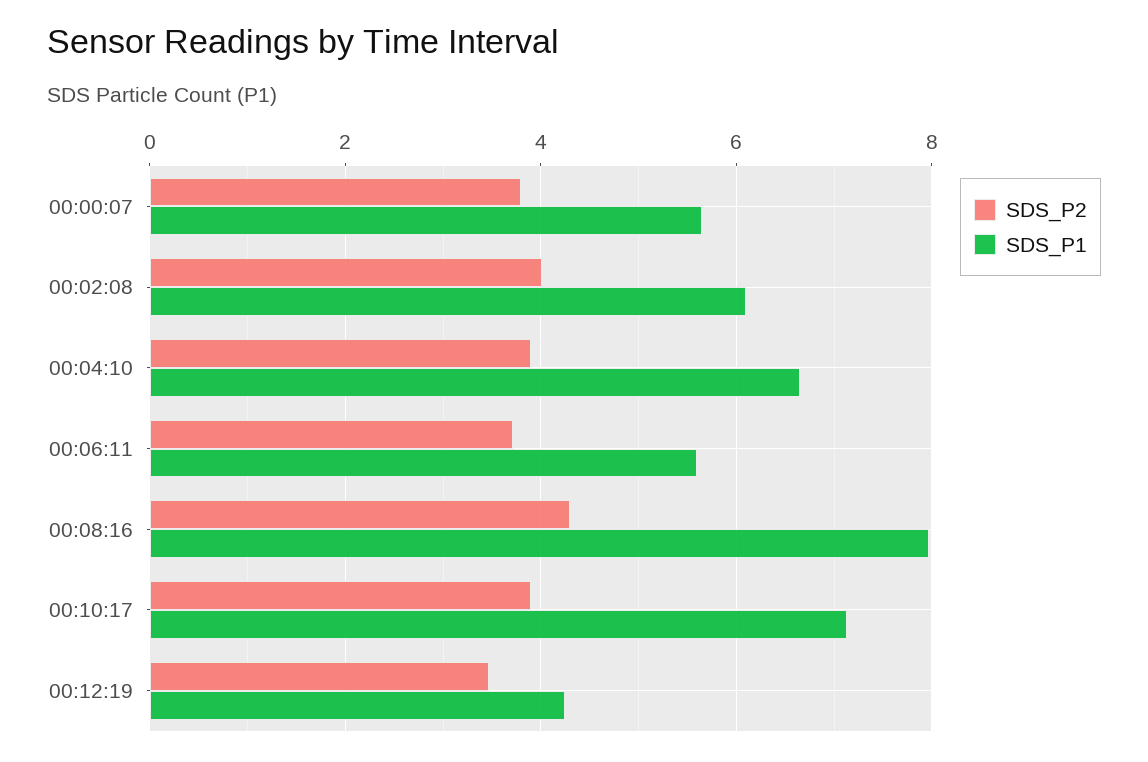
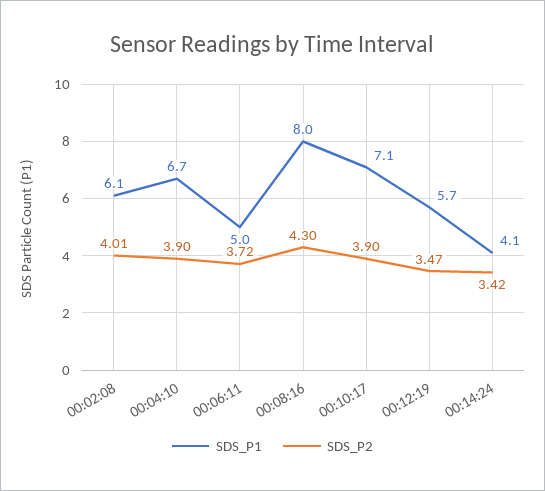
SDS_P2, 00:00:07: 3.8 -> none
SDS_P1, 00:00:07: 5.6 -> none
SDS_P1, 00:06:11: 5.6 -> 5
SDS_P1, 00:12:19: 4.2 -> 5.7
SDS_P1, 00:14:24: none -> 4.1
SDS_P2, 00:14:24: none -> 3.42

